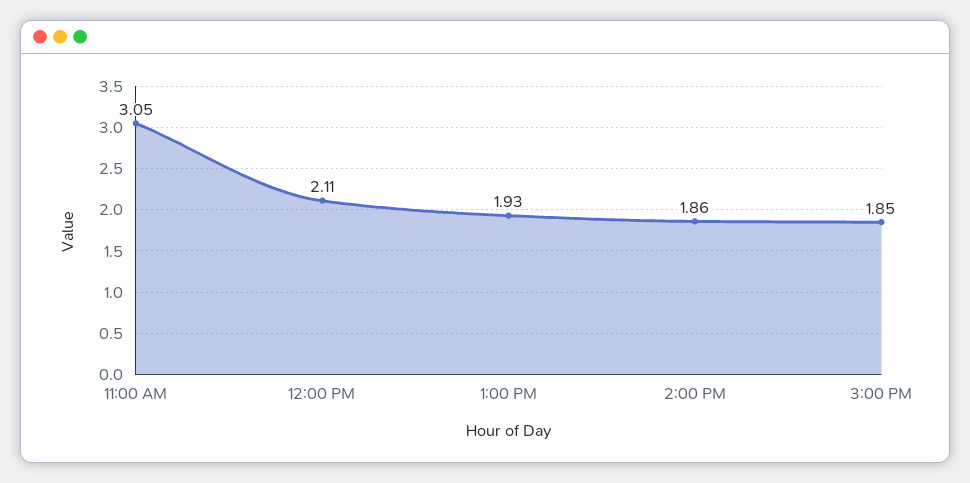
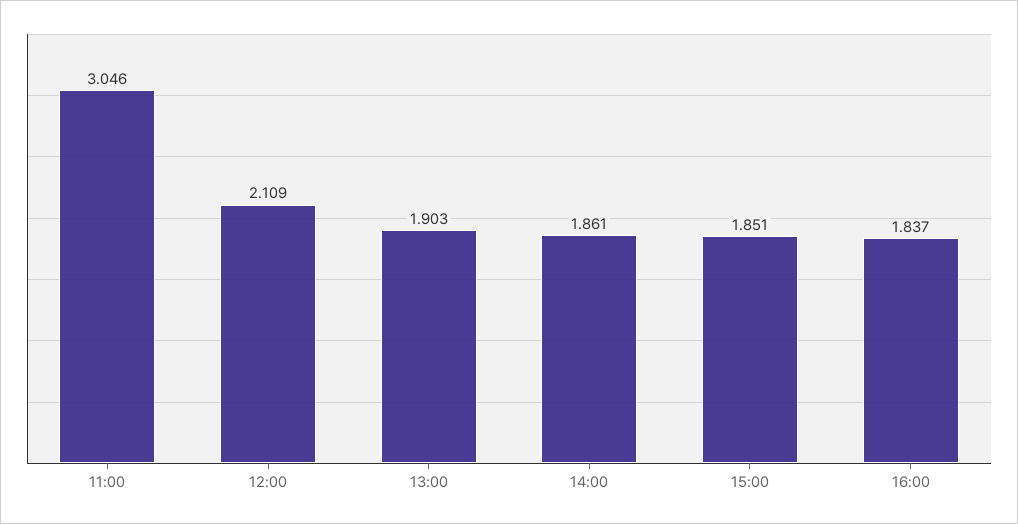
1:00 PM: 1.93 -> 1.903
16:00: none -> 1.837

